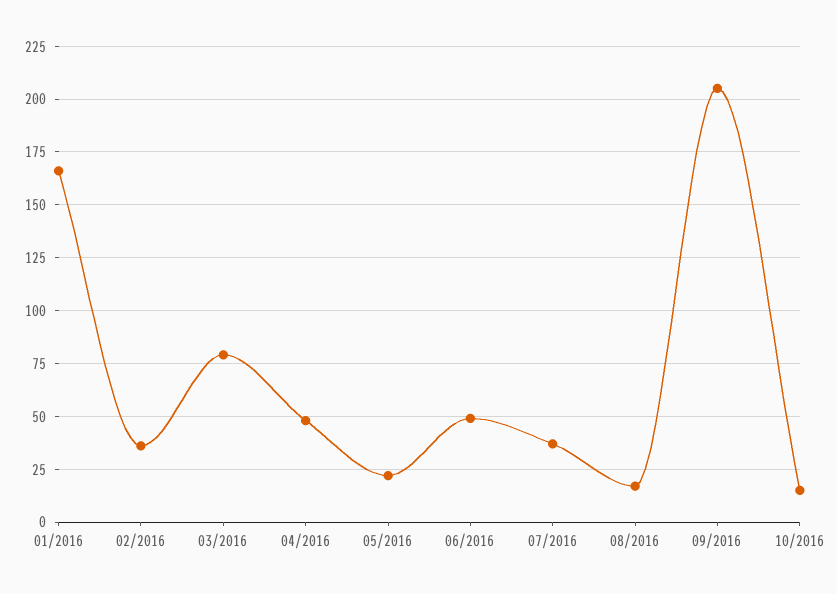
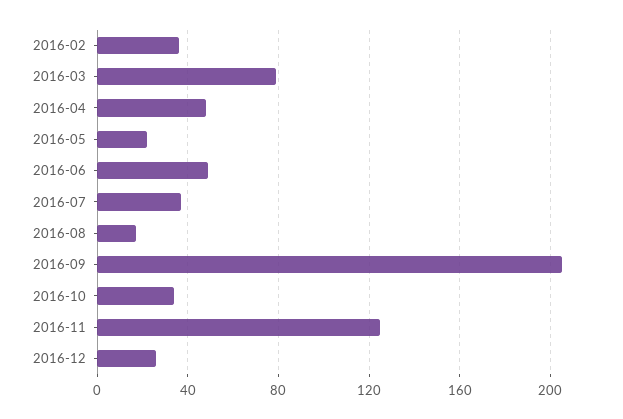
01/2016: 165 -> none
10/2016: 15 -> 35
2016-11: none -> 125
2016-12: none -> 25

